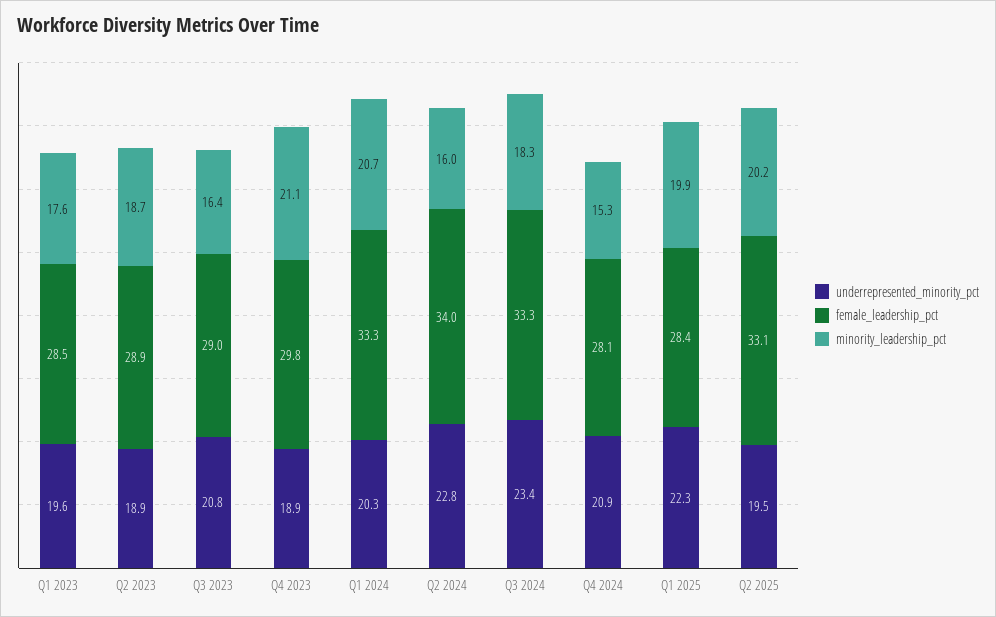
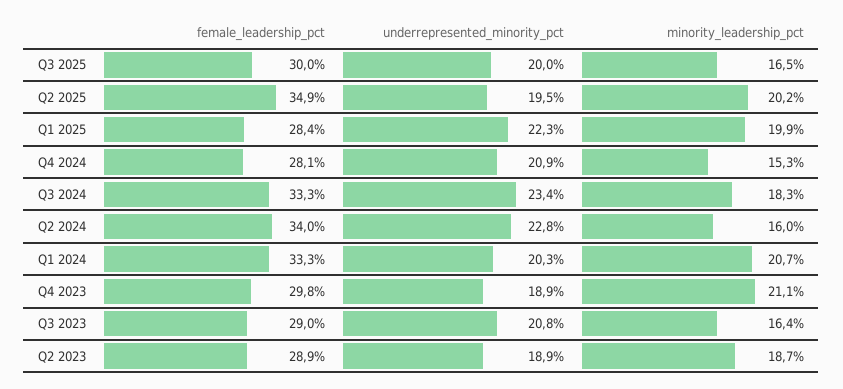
underrepresented_minority_pct, Q1 2023: 19.6 -> none
female_leadership_pct, Q1 2023: 28.5 -> none
minority_leadership_pct, Q1 2023: 17.6 -> none
female_leadership_pct, Q2 2025: 33.1 -> 34.9
female_leadership_pct, Q3 2025: none -> 30
underrepresented_minority_pct, Q3 2025: none -> 20
minority_leadership_pct, Q3 2025: none -> 16.5

